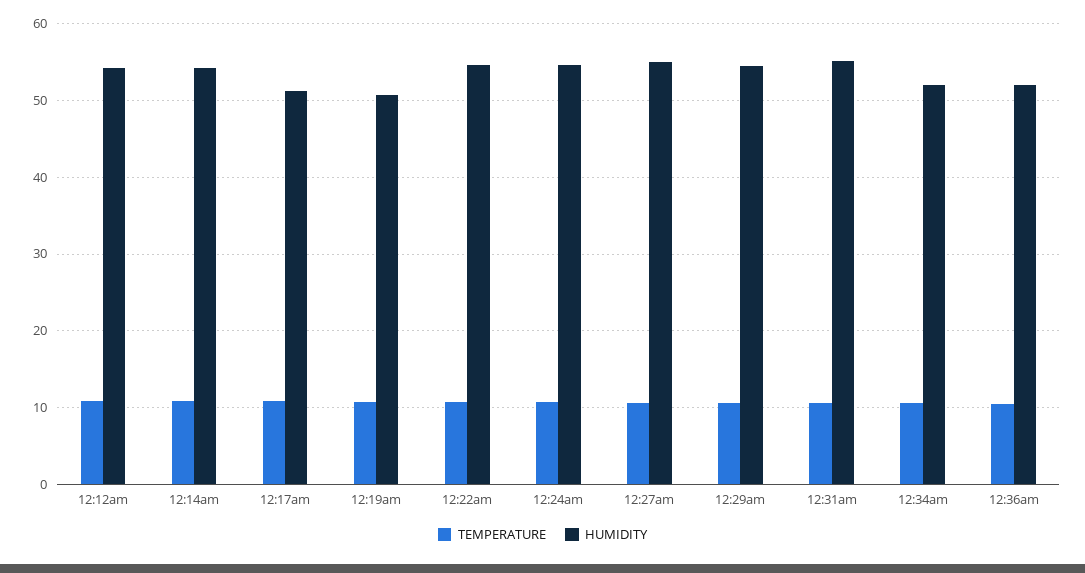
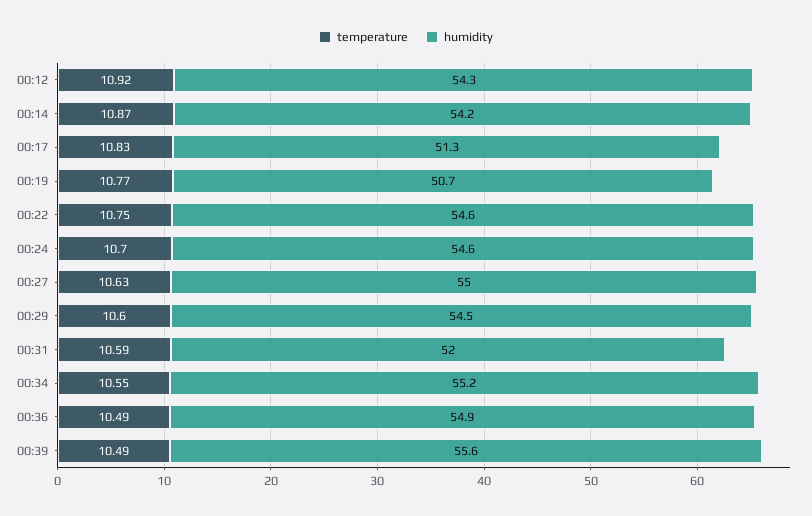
HUMIDITY, 12:31am: 55 -> 52
HUMIDITY, 12:34am: 52 -> 55.2
HUMIDITY, 12:36am: 52 -> 54.9
TEMPERATURE, 00:39: none -> 10.49
HUMIDITY, 00:39: none -> 55.6

